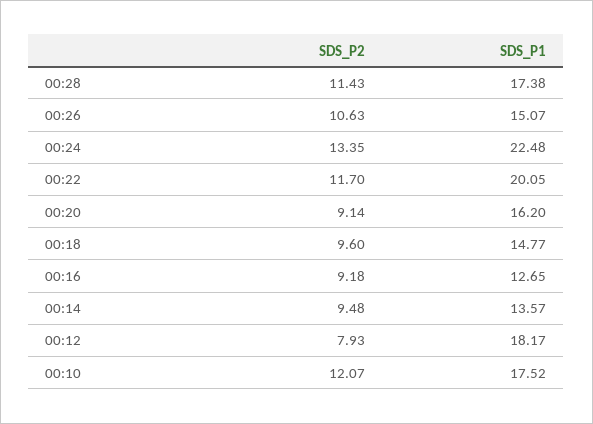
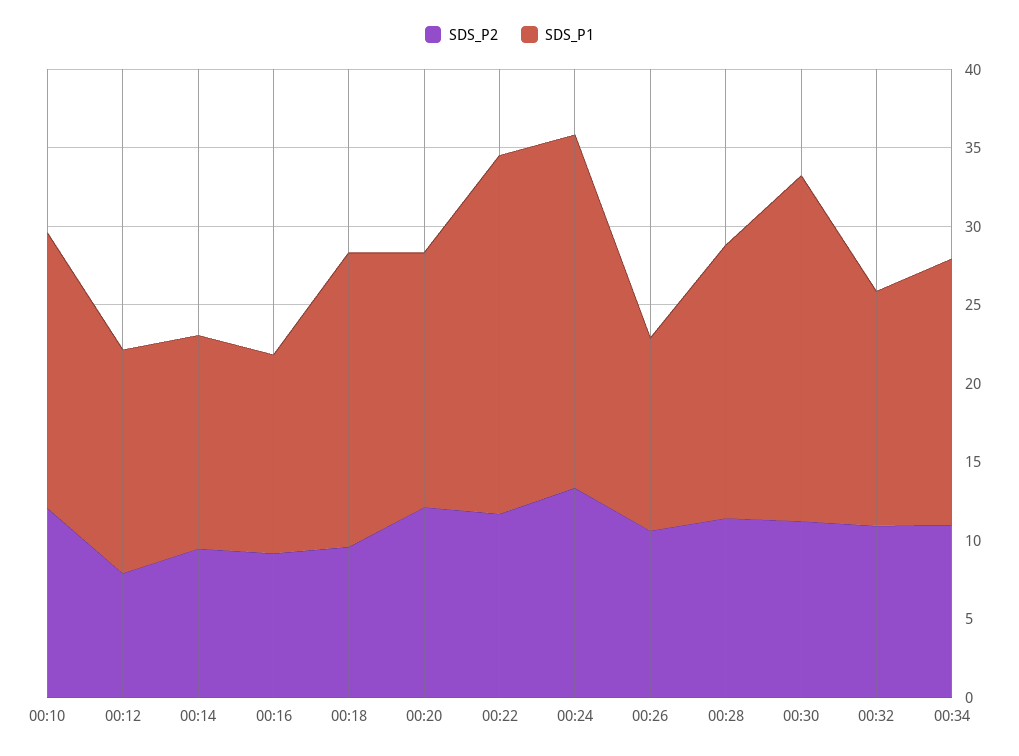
SDS_P1, 00:26: 15.07 -> 12
SDS_P1, 00:22: 20.05 -> 23
SDS_P2, 00:20: 9.14 -> 12
SDS_P1, 00:18: 14.77 -> 19
SDS_P1, 00:12: 18.17 -> 14
SDS_P2, 00:30: none -> 11
SDS_P1, 00:30: none -> 22
SDS_P2, 00:32: none -> 11
SDS_P1, 00:32: none -> 15
SDS_P2, 00:34: none -> 11
SDS_P1, 00:34: none -> 17

